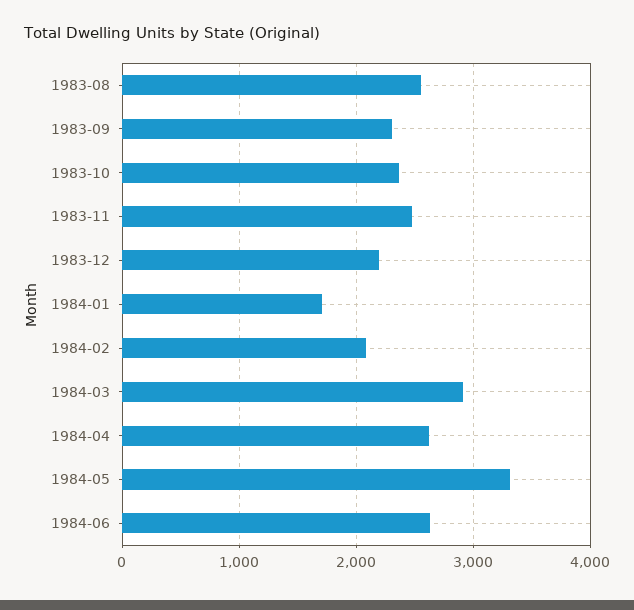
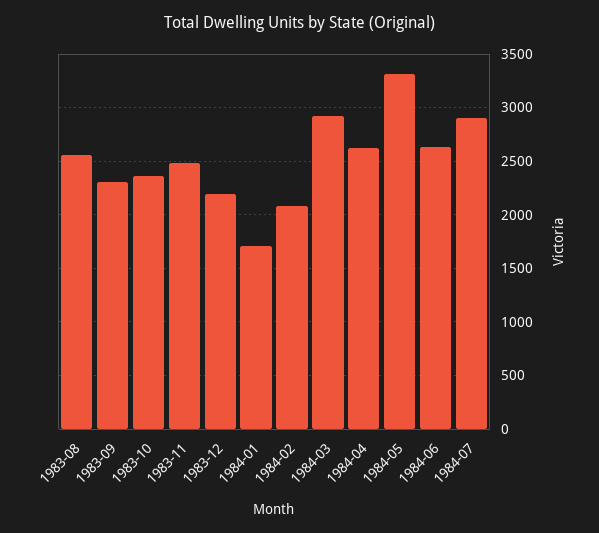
1984-07: none -> 2900

